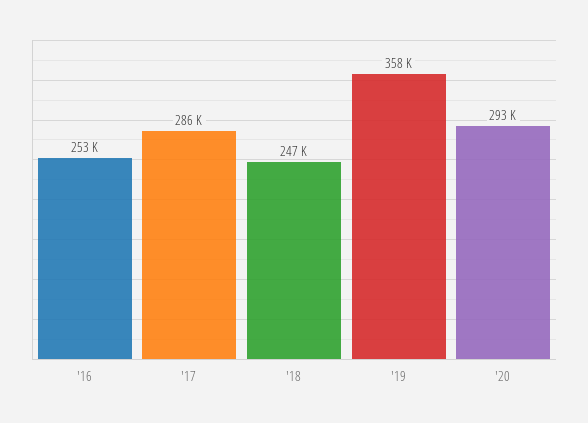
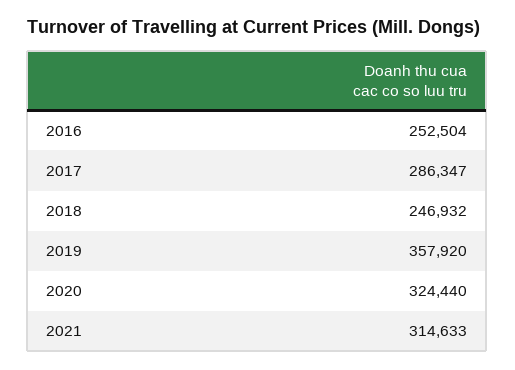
'20: 293000 -> 324440
2021: none -> 314633

